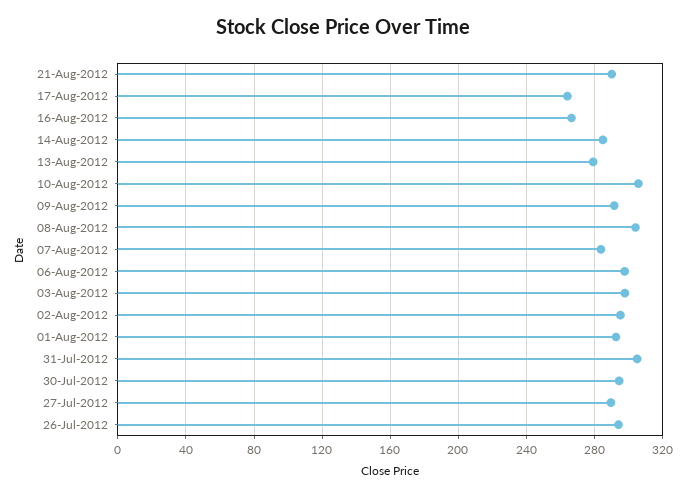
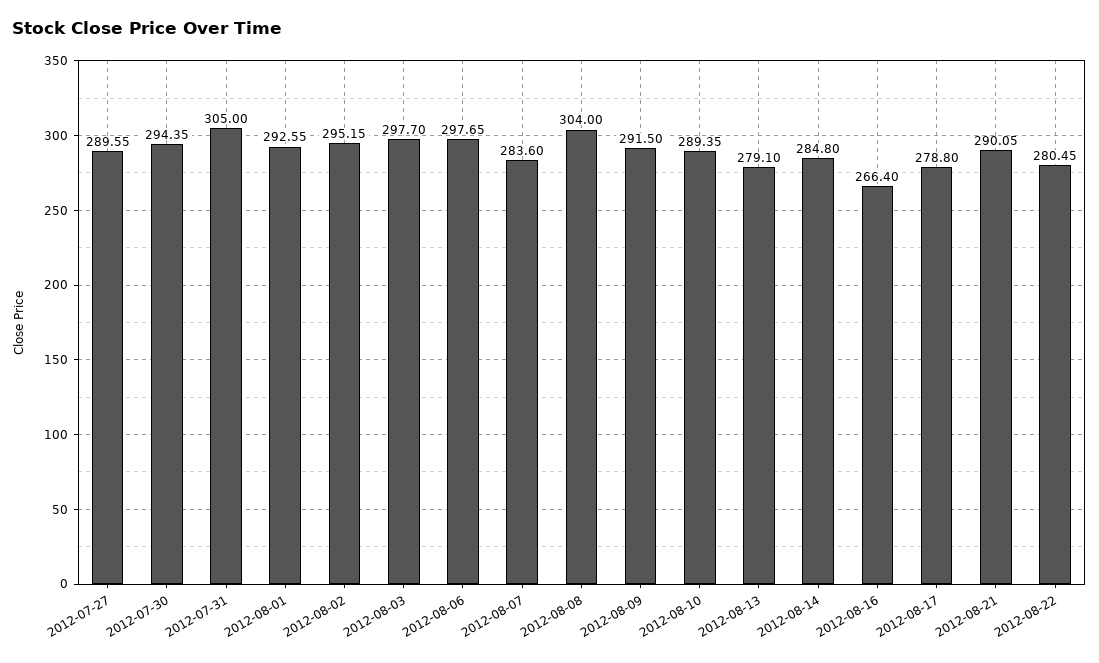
17-Aug-2012: 265 -> 278.8
10-Aug-2012: 305 -> 289.35
26-Jul-2012: 295 -> none
2012-08-22: none -> 280.45

